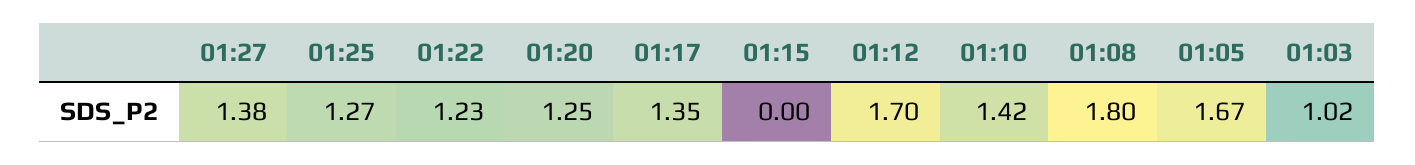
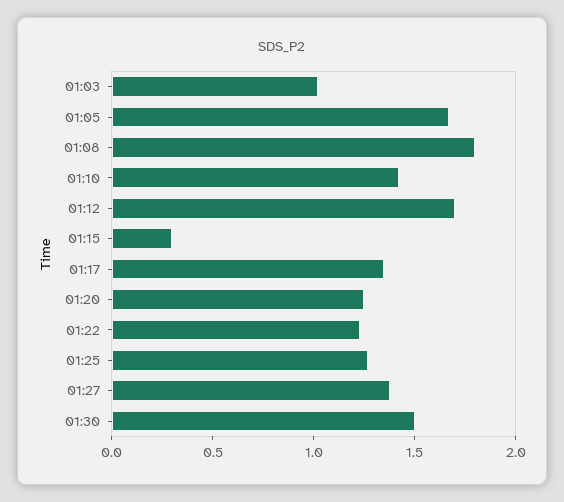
01:15: 0 -> 0.3
01:30: none -> 1.5

